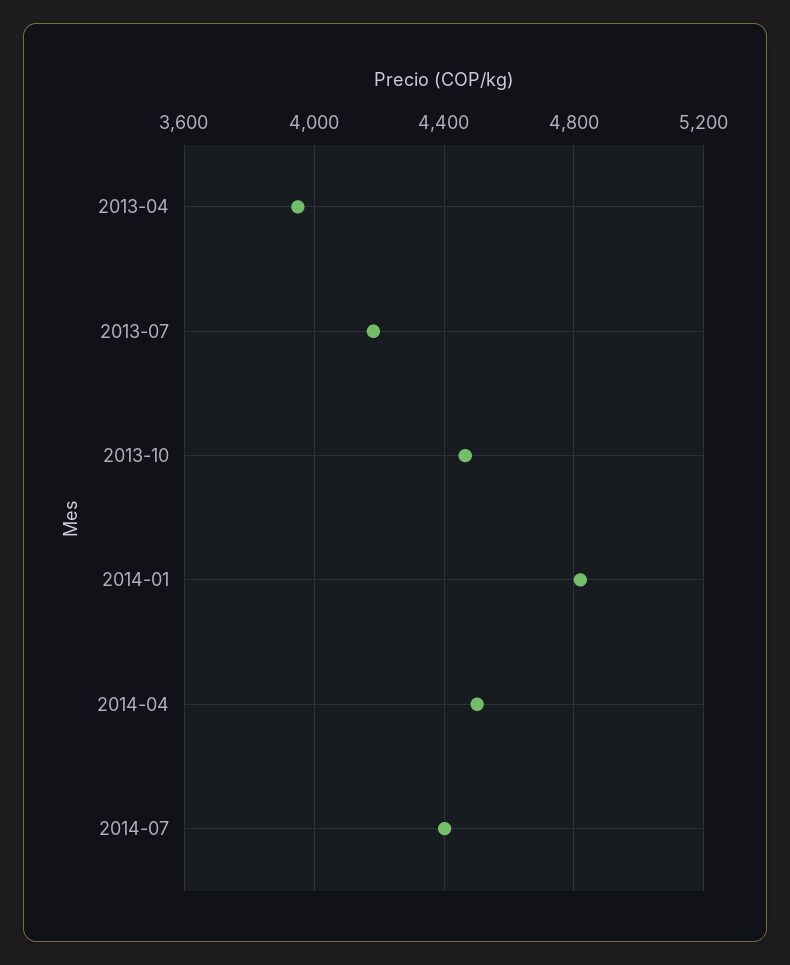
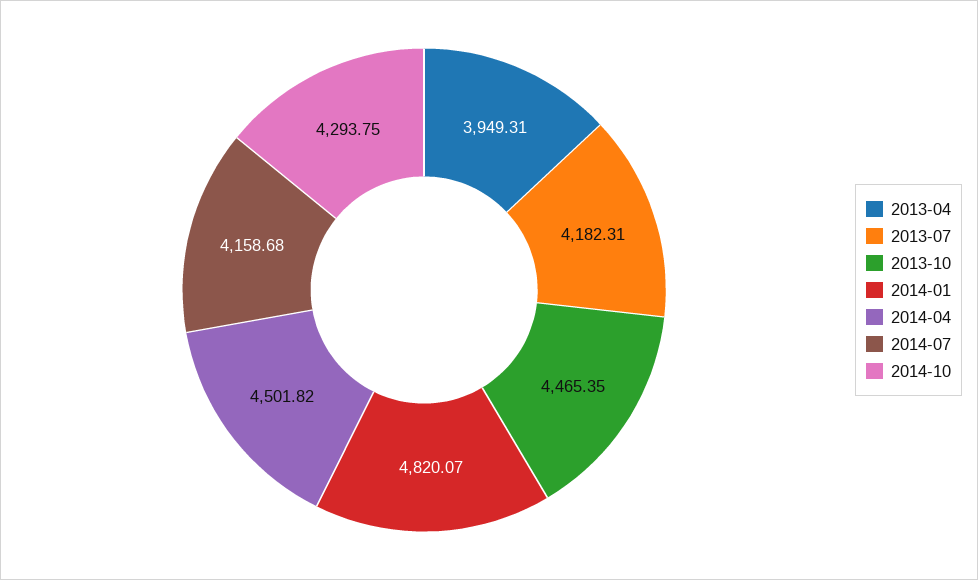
2014-07: 4400 -> 4158.68
2014-10: none -> 4293.75

